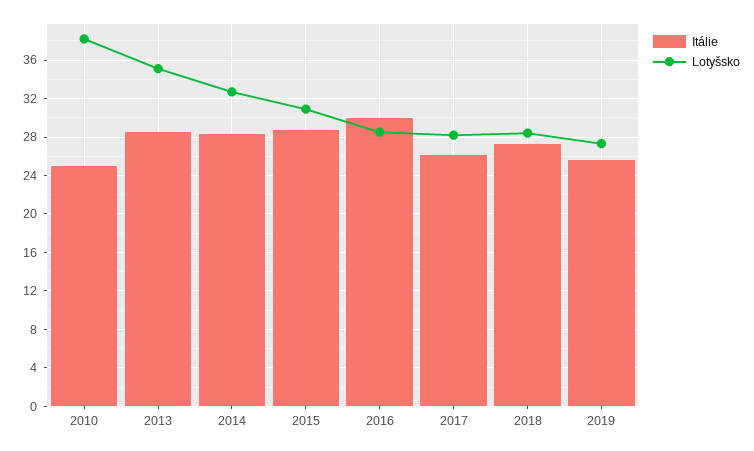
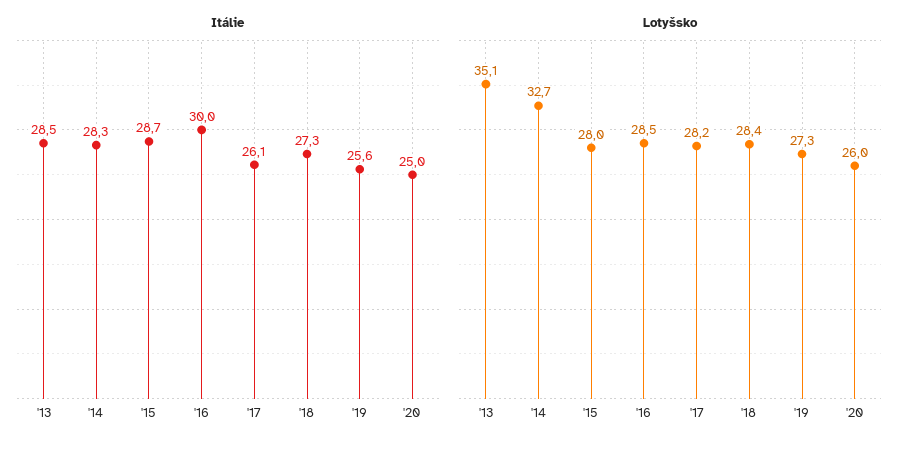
Itálie, 2010: 25 -> none
Lotyšsko, 2010: 38 -> none
Lotyšsko, 2015: 31 -> 28
Itálie, '20: none -> 25
Lotyšsko, '20: none -> 26

